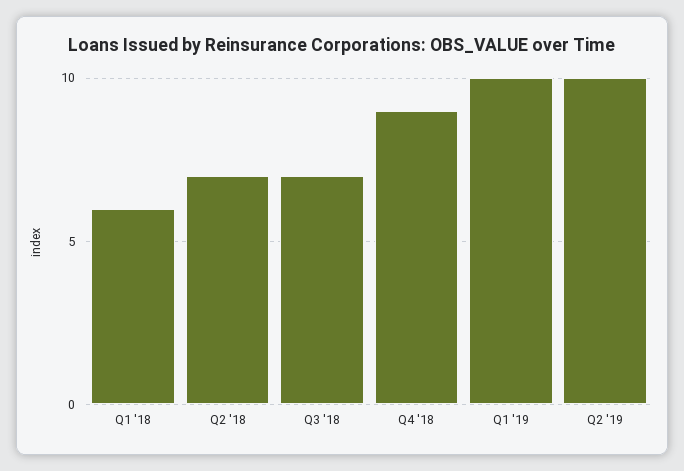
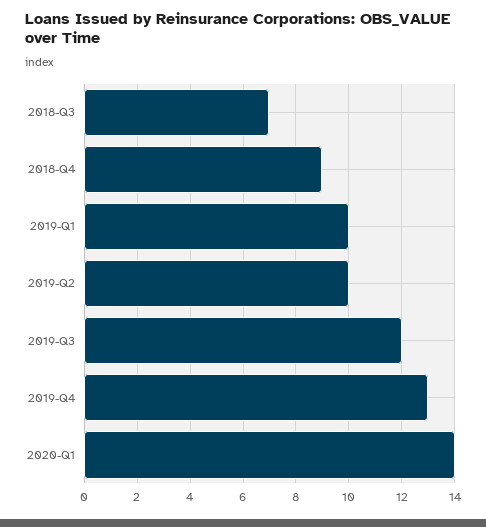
Q1 '18: 6 -> none
Q2 '18: 7 -> none
2019-Q3: none -> 12
2019-Q4: none -> 13
2020-Q1: none -> 14

